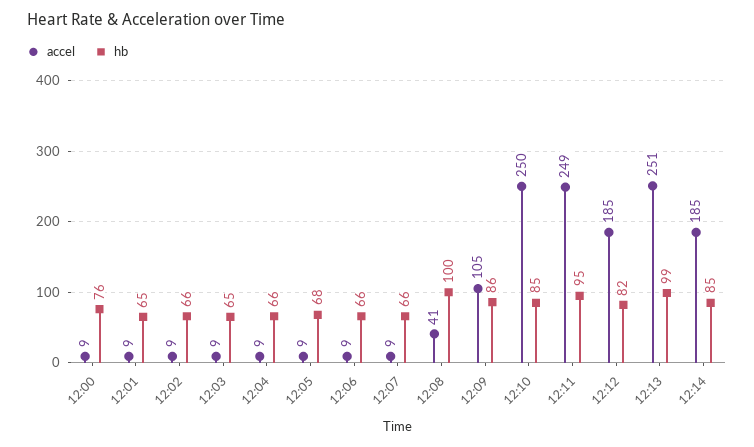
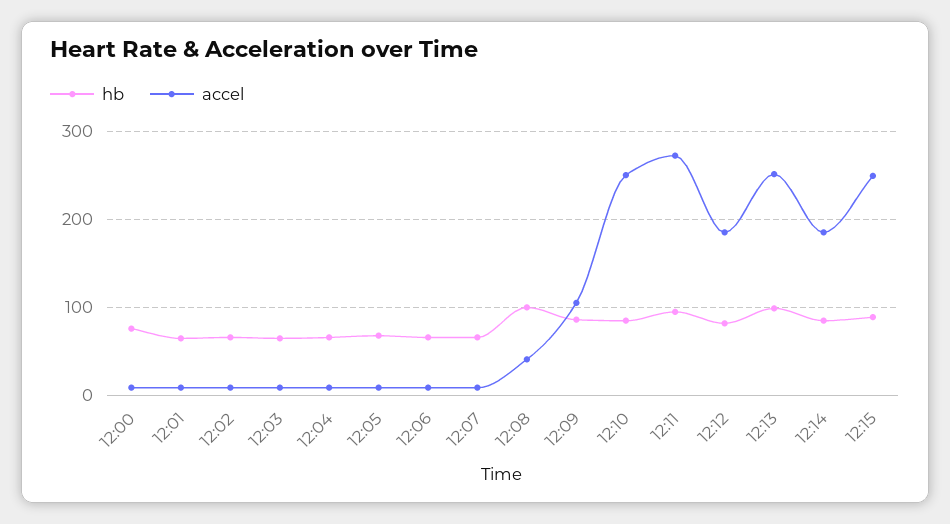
accel, 12:11: 249 -> 270
hb, 12:15: none -> 90
accel, 12:15: none -> 250

